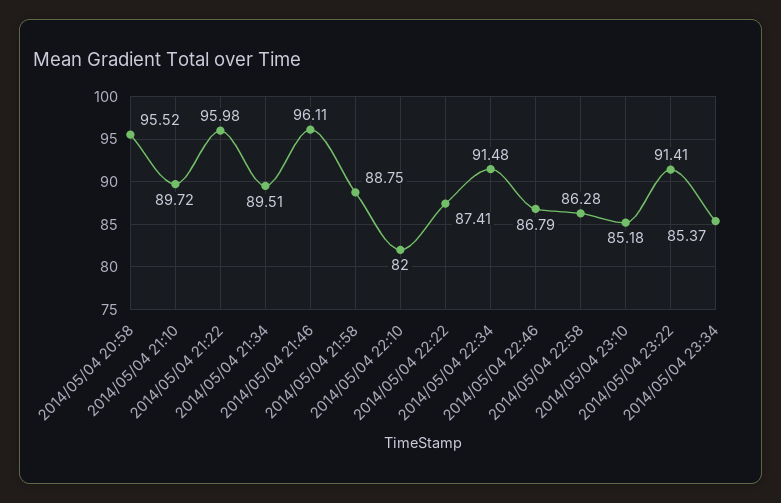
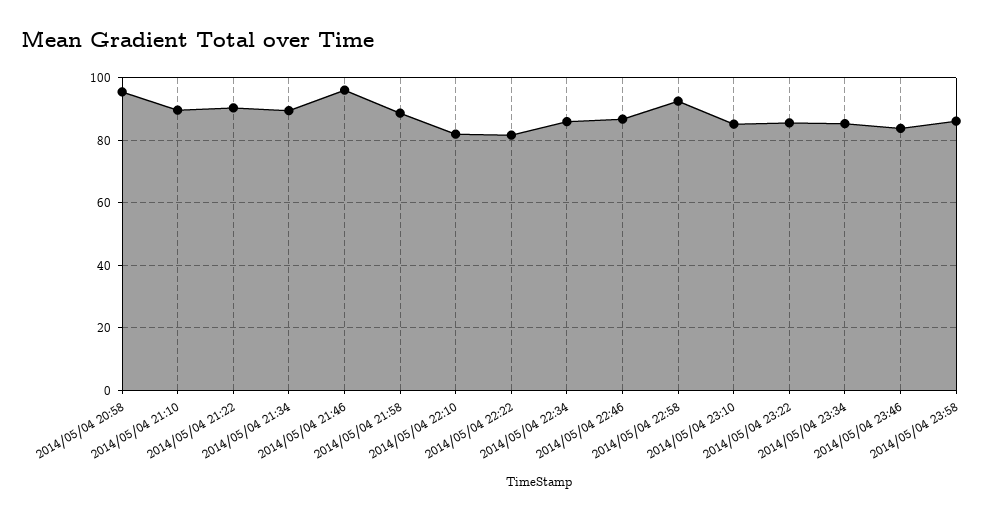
2014/05/04 21:22: 95.98 -> 90
2014/05/04 22:22: 87.41 -> 82
2014/05/04 22:34: 91.48 -> 86
2014/05/04 22:58: 86.28 -> 92
2014/05/04 23:22: 91.41 -> 86
2014/05/04 23:46: none -> 84
2014/05/04 23:58: none -> 86

